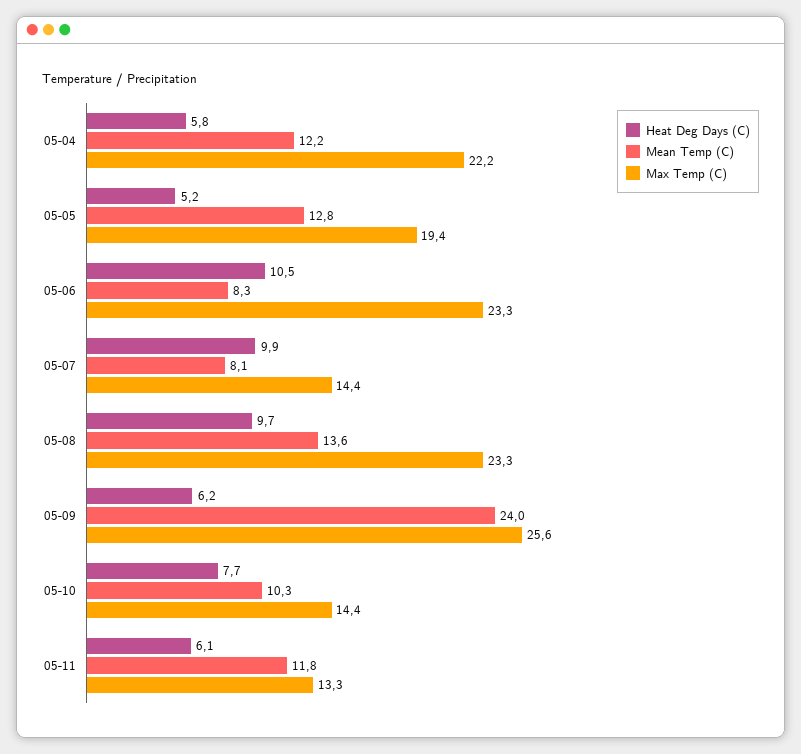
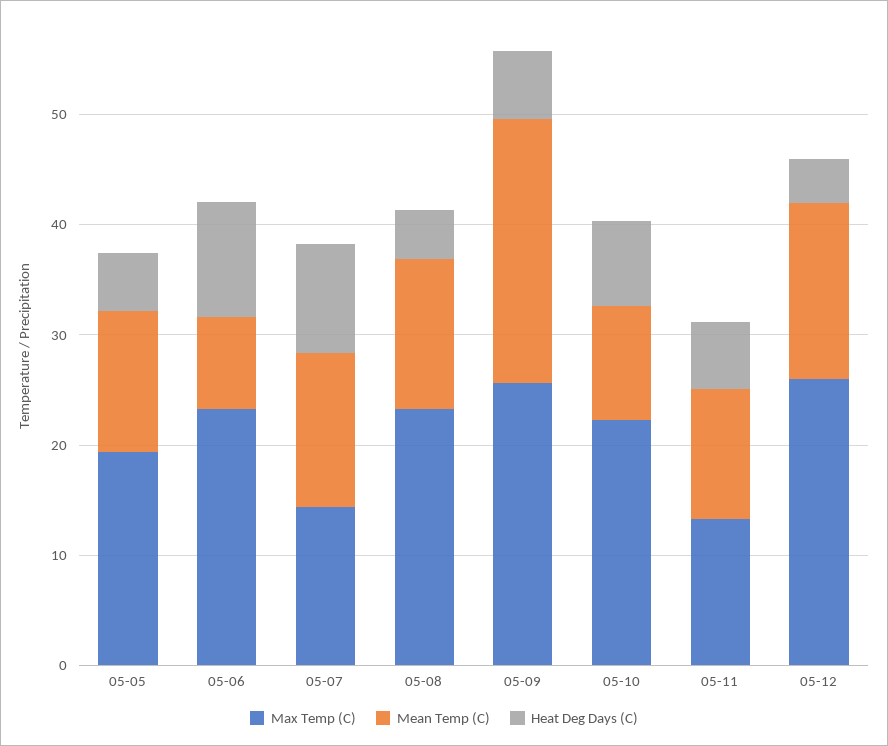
Heat Deg Days (C), 05-04: 5.8 -> none
Mean Temp (C), 05-04: 12.2 -> none
Max Temp (C), 05-04: 22.2 -> none
Mean Temp (C), 05-07: 8.1 -> 14
Heat Deg Days (C), 05-08: 9.7 -> 4
Max Temp (C), 05-10: 14.4 -> 22
Max Temp (C), 05-12: none -> 26
Mean Temp (C), 05-12: none -> 16
Heat Deg Days (C), 05-12: none -> 4

